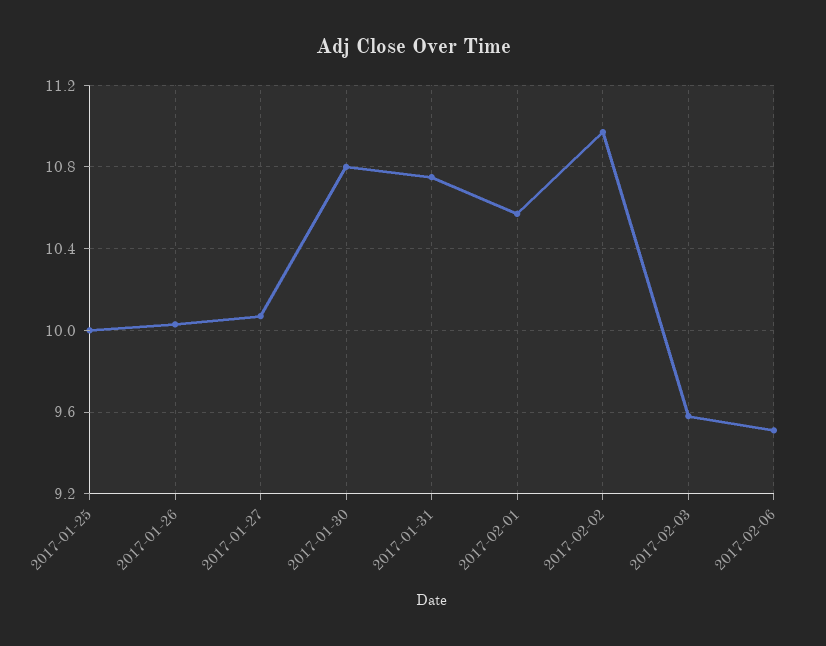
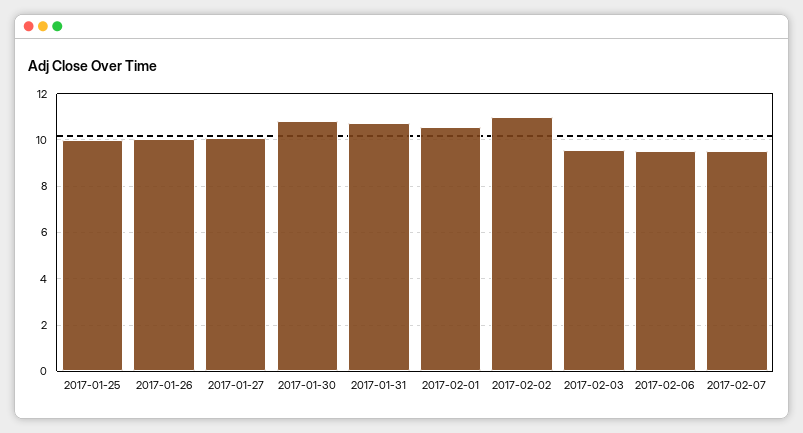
2017-02-07: none -> 9.5

